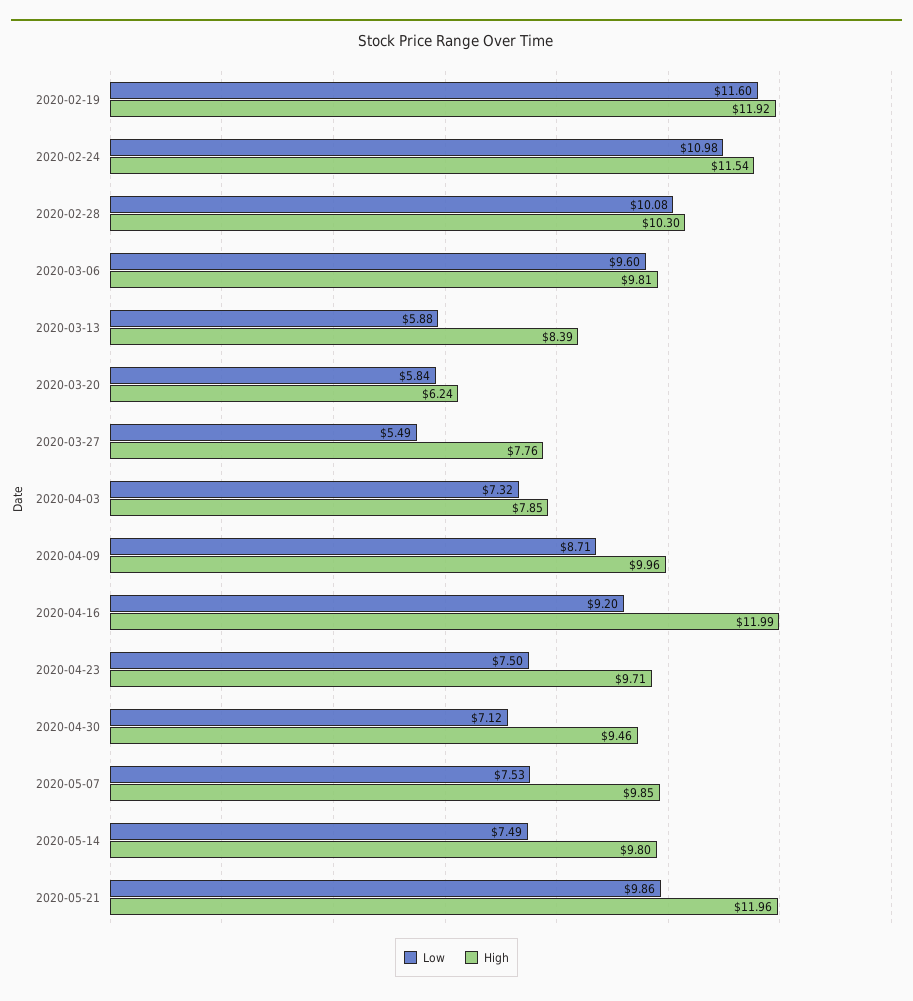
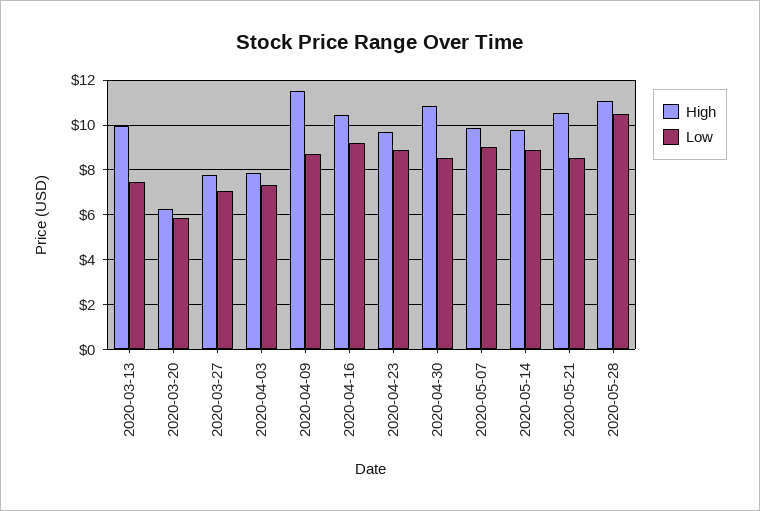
Low, 2020-02-19: 11.6 -> none
High, 2020-02-19: 11.92 -> none
Low, 2020-02-24: 10.98 -> none
High, 2020-02-24: 11.54 -> none
Low, 2020-02-28: 10.08 -> none
High, 2020-02-28: 10.3 -> none
Low, 2020-03-06: 9.6 -> none
High, 2020-03-06: 9.81 -> none
Low, 2020-03-13: 5.88 -> 7.5
High, 2020-03-13: 8.39 -> 10
Low, 2020-03-27: 5.49 -> 7
High, 2020-04-09: 9.96 -> 11.5
High, 2020-04-16: 11.99 -> 10.5
Low, 2020-04-23: 7.5 -> 9
Low, 2020-04-30: 7.12 -> 8.5
High, 2020-04-30: 9.46 -> 11
Low, 2020-05-07: 7.53 -> 9
Low, 2020-05-14: 7.49 -> 9
Low, 2020-05-21: 9.86 -> 8.5
High, 2020-05-21: 11.96 -> 10.5
High, 2020-05-28: none -> 11
Low, 2020-05-28: none -> 10.5

